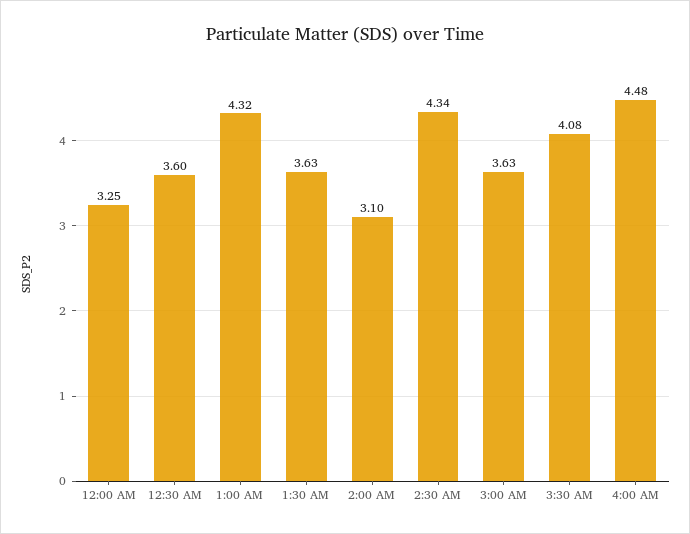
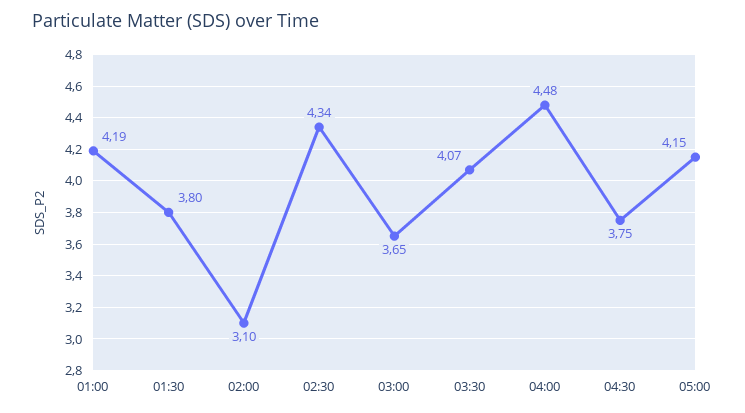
12:00 AM: 3.25 -> none
12:30 AM: 3.6 -> none
1:00 AM: 4.32 -> 4.19
1:30 AM: 3.63 -> 3.8
3:00 AM: 3.63 -> 3.65
3:30 AM: 4.08 -> 4.07
04:30: none -> 3.75
05:00: none -> 4.15

